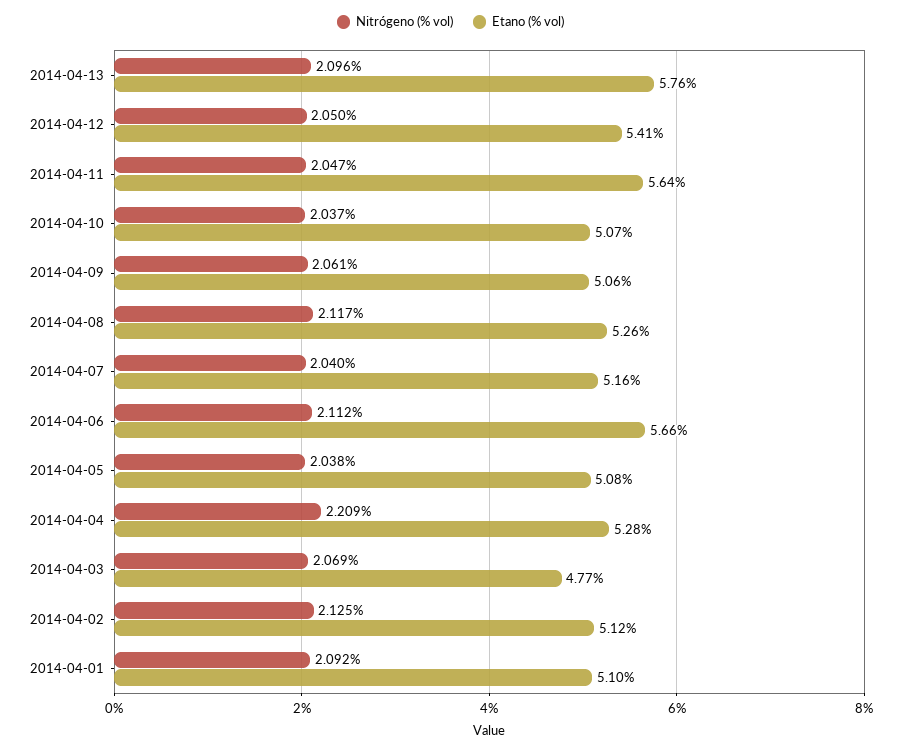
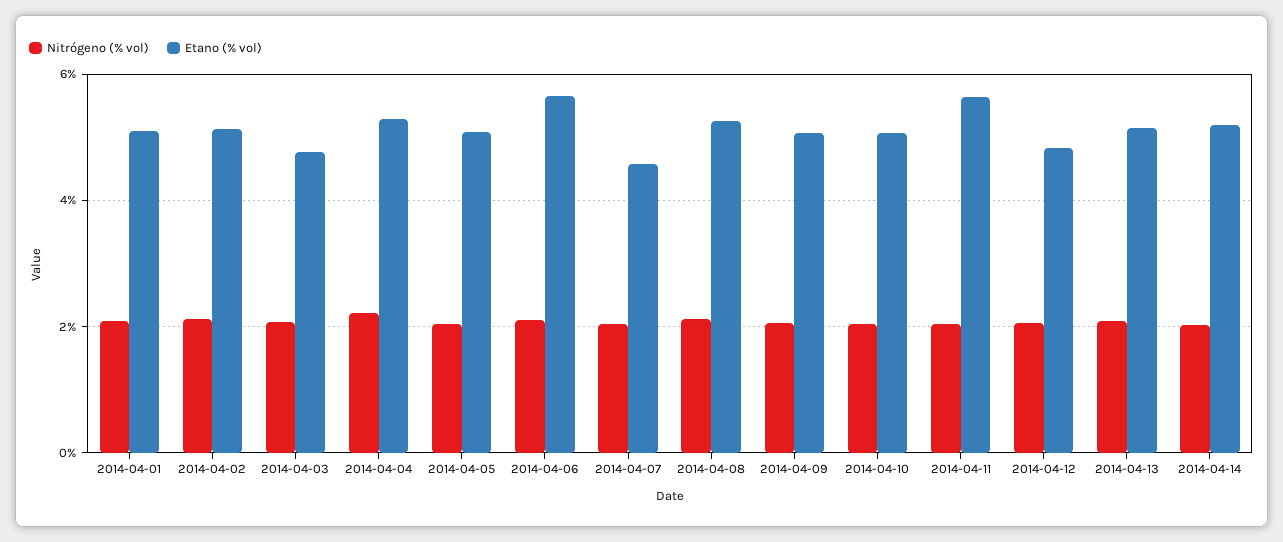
Etano (% vol), 2014-04-13: 5.76 -> 5.2
Etano (% vol), 2014-04-12: 5.41 -> 4.8
Etano (% vol), 2014-04-07: 5.16 -> 4.6
Nitrógeno (% vol), 2014-04-14: none -> 2
Etano (% vol), 2014-04-14: none -> 5.2

